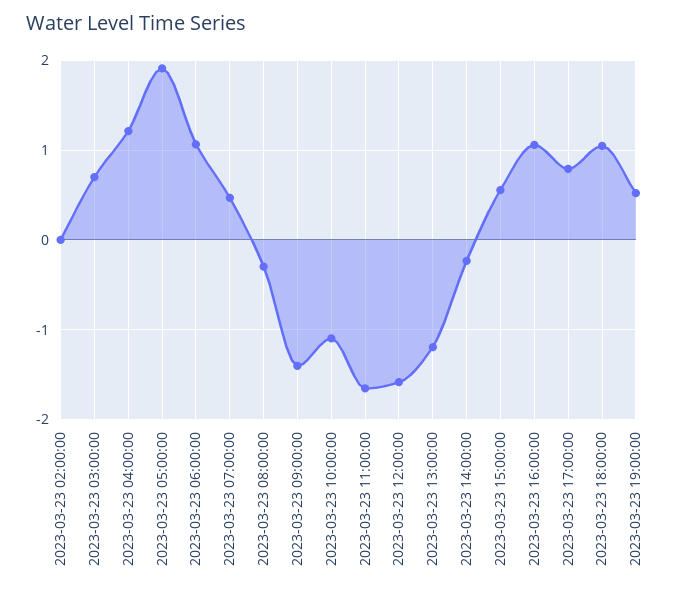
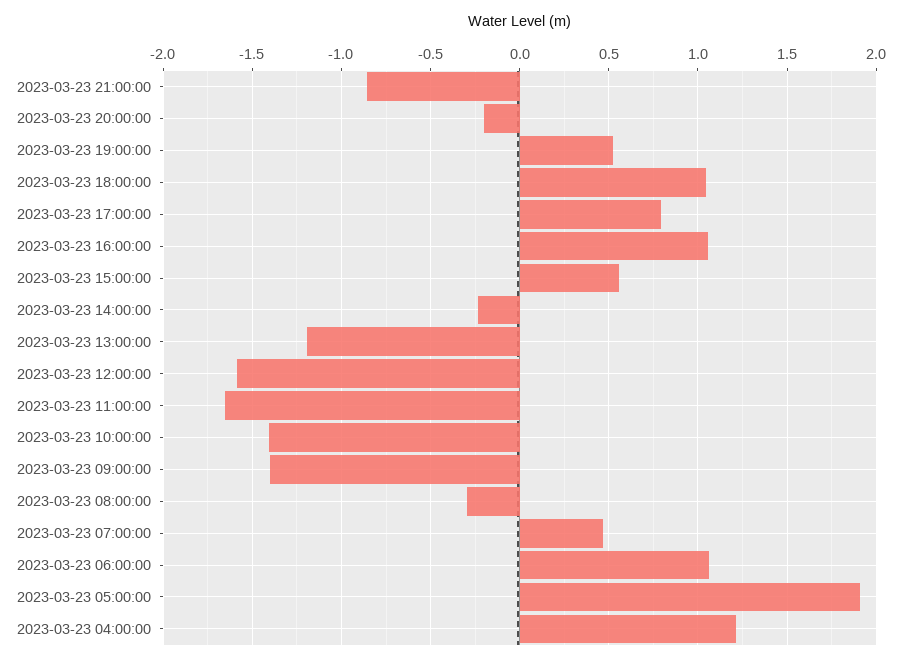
2023-03-23 02:00:00: 0 -> none
2023-03-23 03:00:00: 0.7 -> none
2023-03-23 10:00:00: -1.1 -> -1.4
2023-03-23 21:00:00: none -> -0.85
2023-03-23 20:00:00: none -> -0.2

